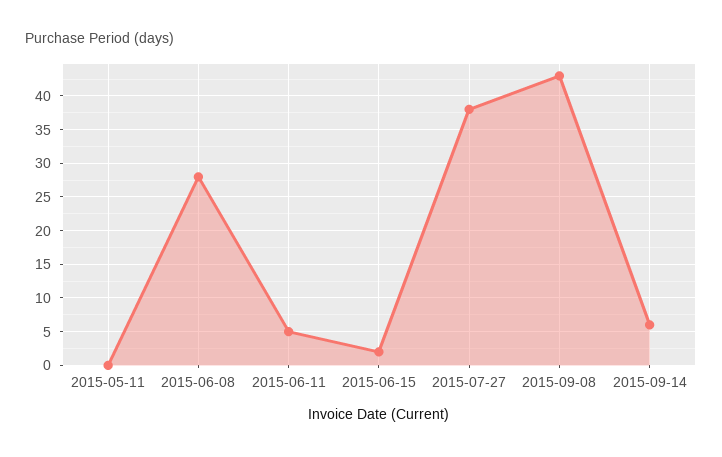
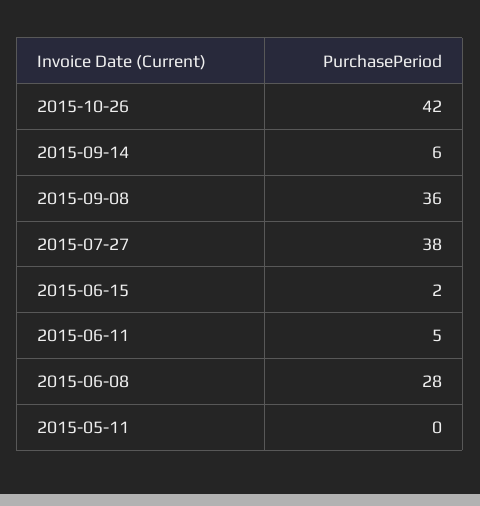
2015-09-08: 43 -> 36
2015-10-26: none -> 42

